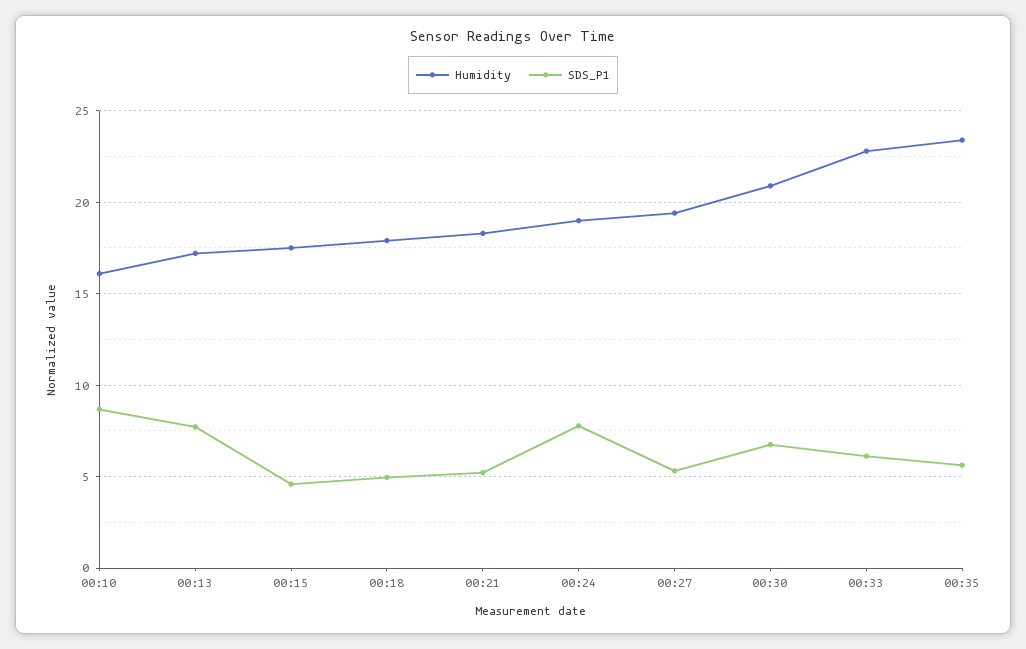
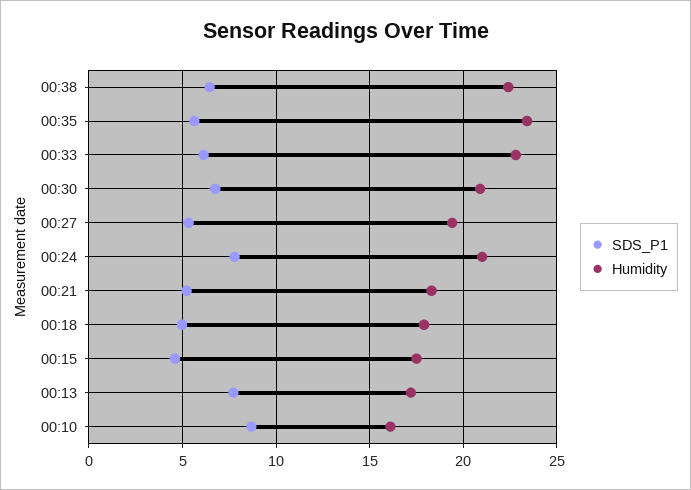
Humidity, 00:24: 19 -> 21
SDS_P1, 00:38: none -> 6.5
Humidity, 00:38: none -> 22.5

